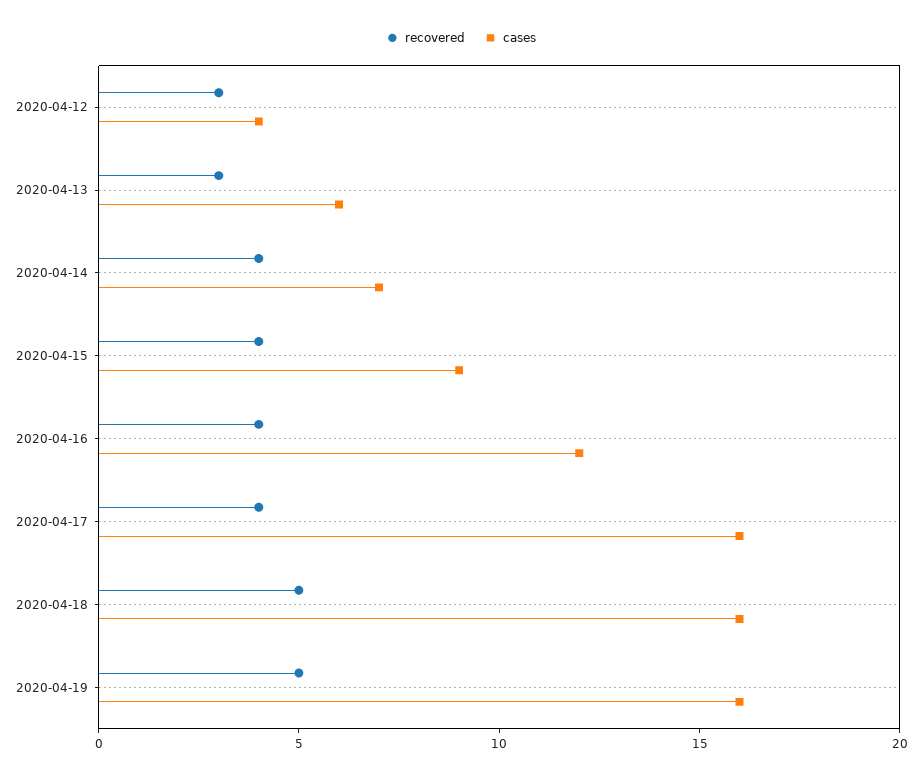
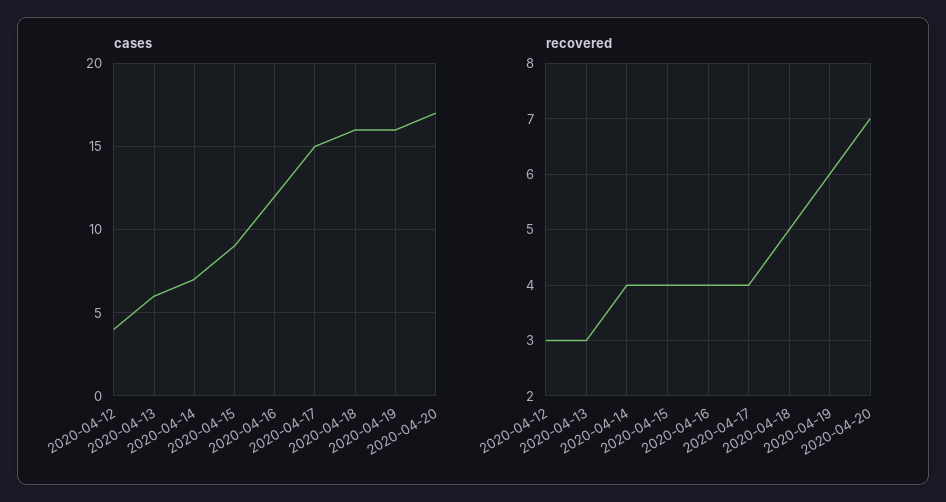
cases, 2020-04-17: 16 -> 15
recovered, 2020-04-19: 5 -> 6
cases, 2020-04-20: none -> 17
recovered, 2020-04-20: none -> 7

